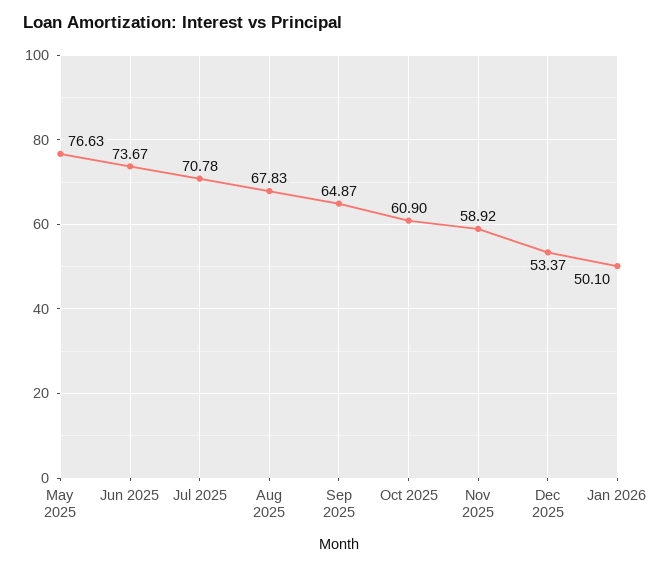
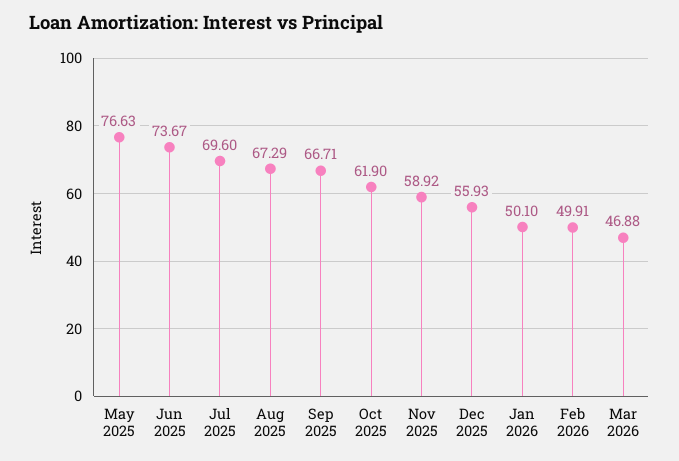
Jul 2025: 70.78 -> 69.6
Aug 2025: 67.83 -> 67.29
Sep 2025: 64.87 -> 66.71
Oct 2025: 60.9 -> 61.9
Dec 2025: 53.37 -> 55.93
Feb 2026: none -> 49.91
Mar 2026: none -> 46.88

